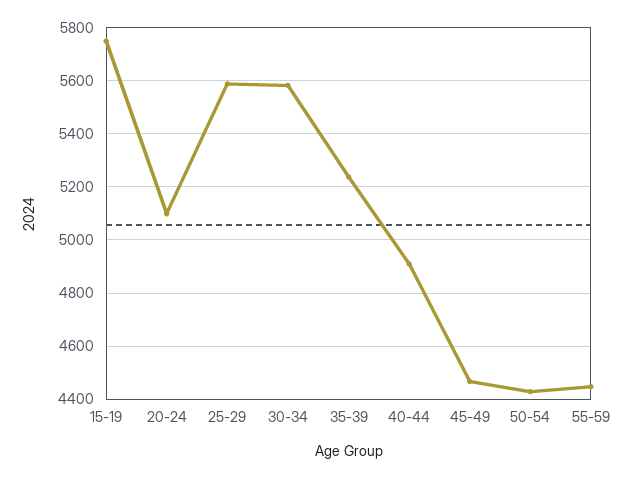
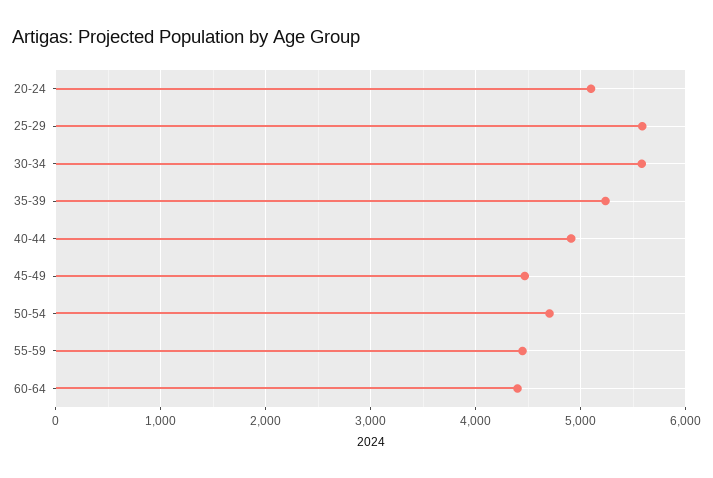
15-19: 5750 -> none
50-54: 4425 -> 4700
60-64: none -> 4400

